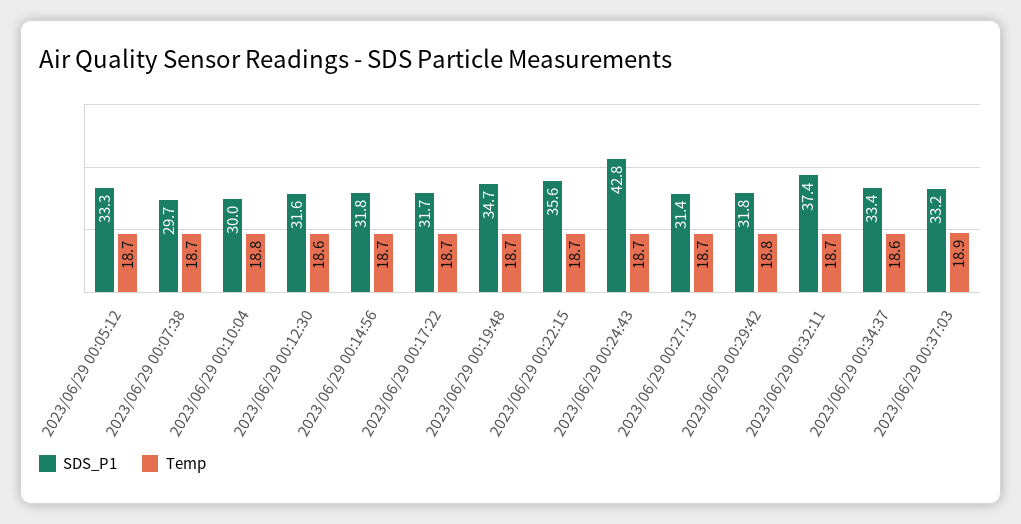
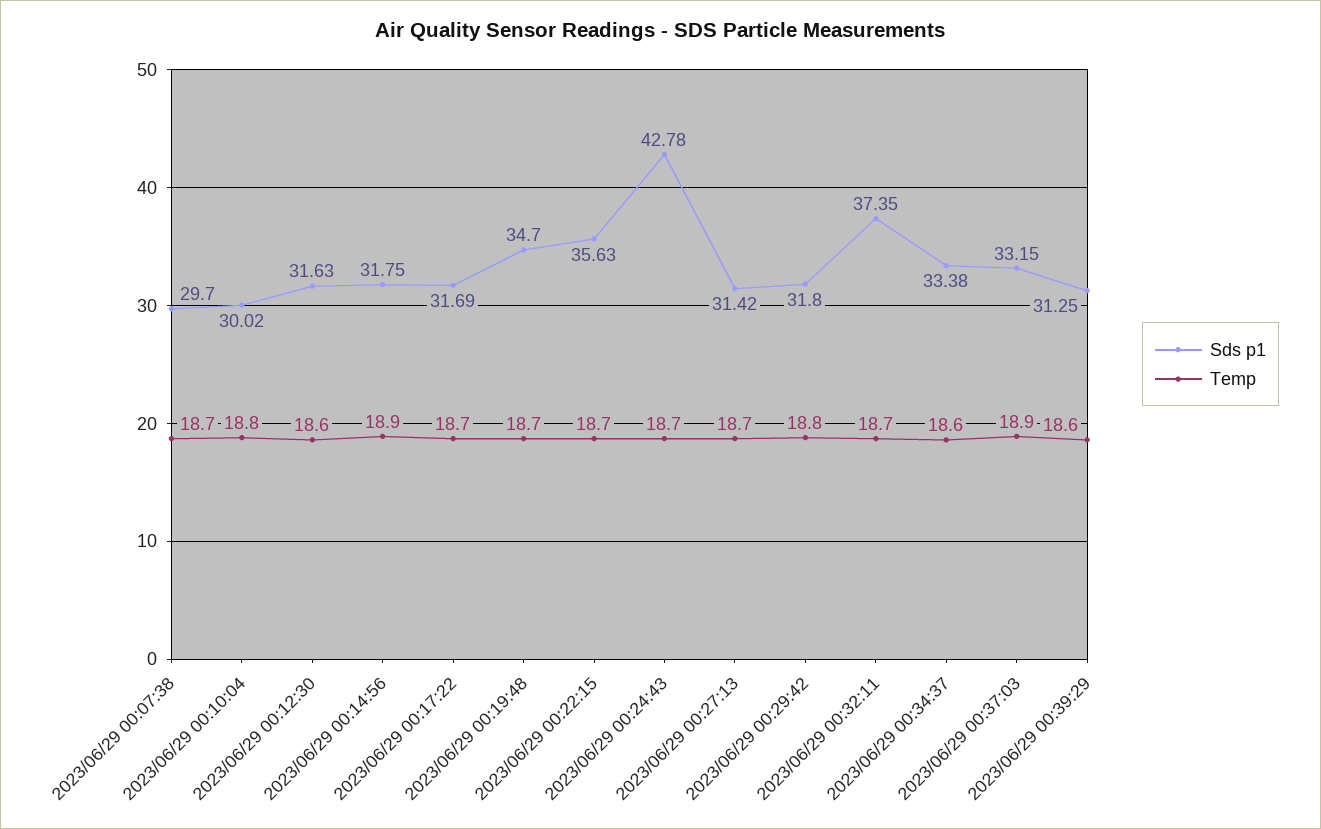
SDS_P1, 2023/06/29 00:05:12: 33.3 -> none
Temp, 2023/06/29 00:05:12: 18.7 -> none
Temp, 2023/06/29 00:14:56: 18.7 -> 18.9
SDS_P1, 2023/06/29 00:39:29: none -> 31.25
Temp, 2023/06/29 00:39:29: none -> 18.6

